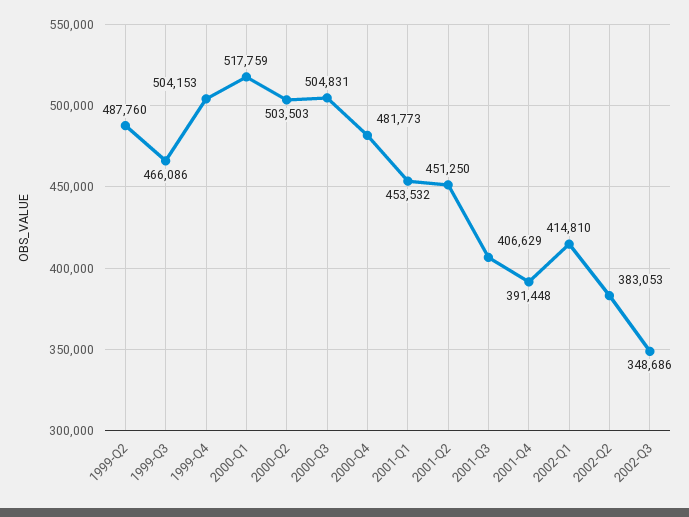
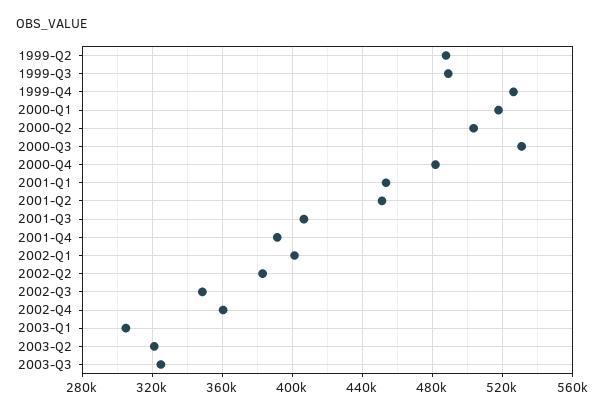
1999-Q3: 466086 -> 490000
1999-Q4: 504153 -> 525000
2000-Q3: 504831 -> 530000
2002-Q1: 414810 -> 400000
2002-Q4: none -> 360000
2003-Q1: none -> 305000
2003-Q2: none -> 320000
2003-Q3: none -> 325000

